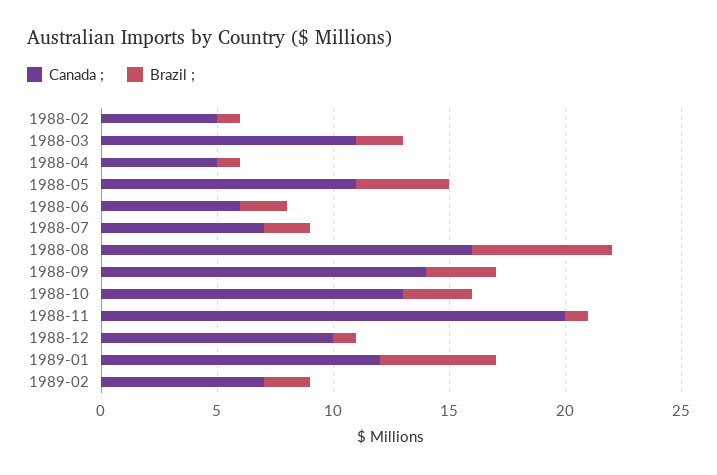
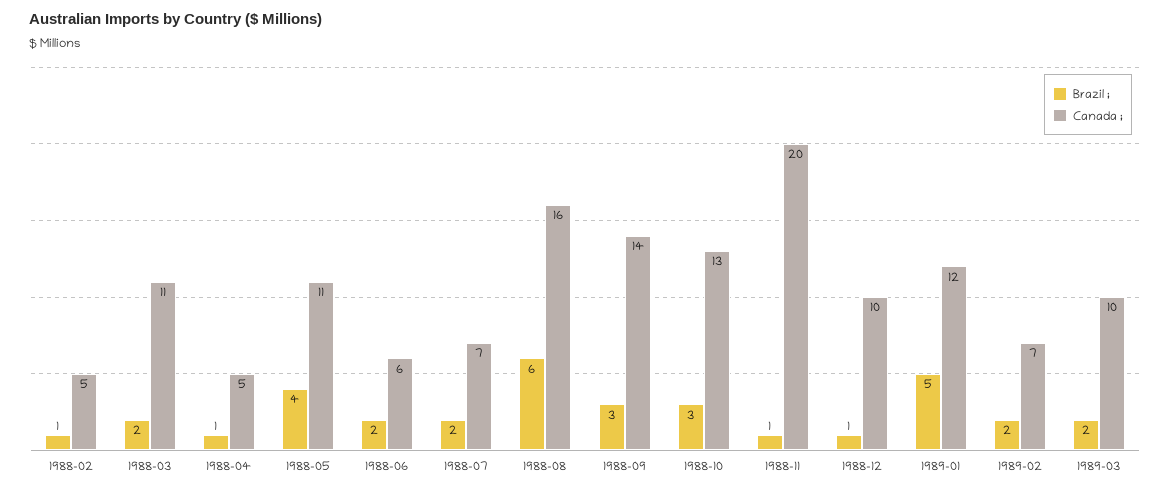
Brazil ;, 1989-03: none -> 2
Canada ;, 1989-03: none -> 10

